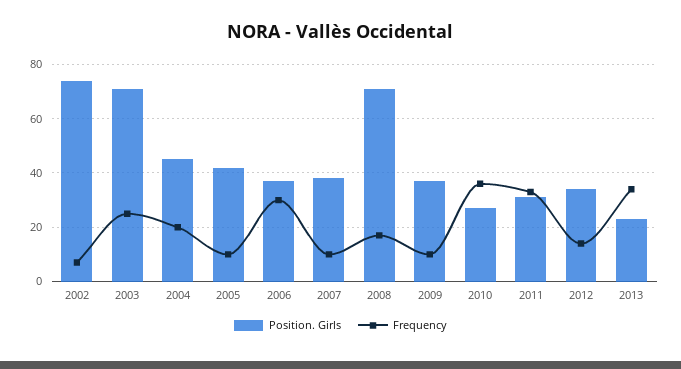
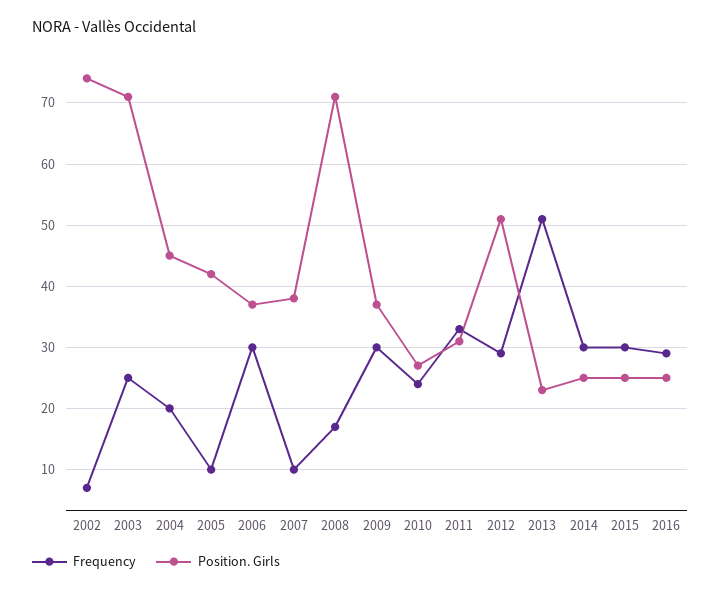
Frequency, 2009: 10 -> 30
Frequency, 2010: 35 -> 24
Position. Girls, 2012: 35 -> 51
Frequency, 2012: 15 -> 29
Frequency, 2013: 35 -> 51
Frequency, 2014: none -> 30
Position. Girls, 2014: none -> 25
Frequency, 2015: none -> 30
Position. Girls, 2015: none -> 25
Frequency, 2016: none -> 29
Position. Girls, 2016: none -> 25

